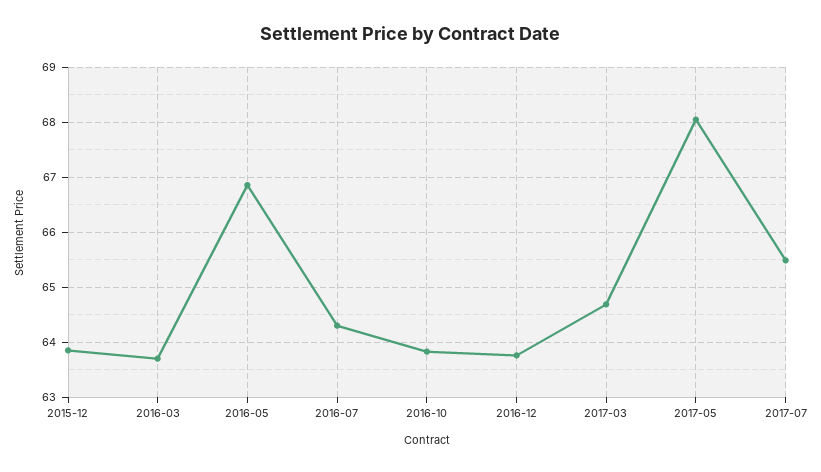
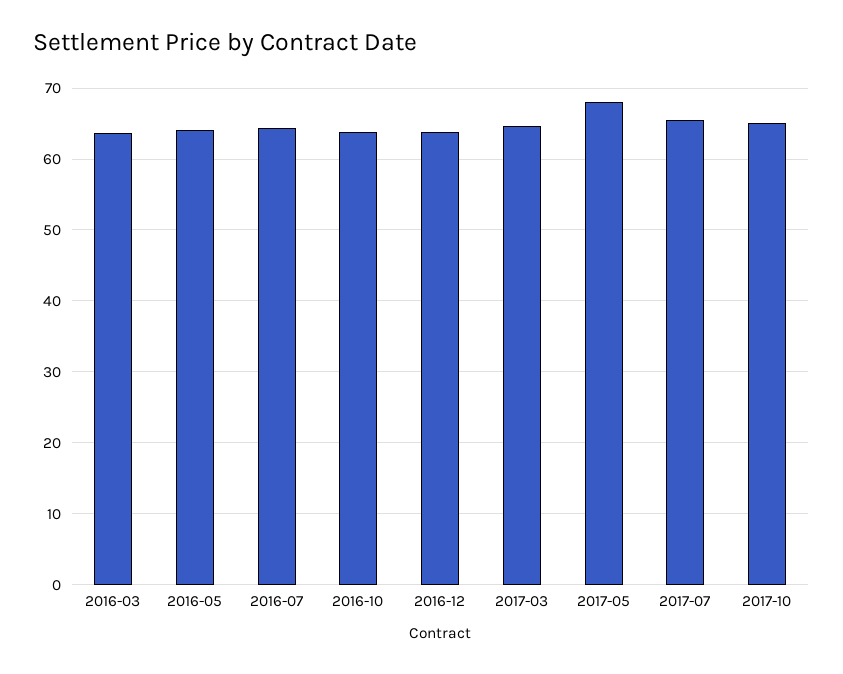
2015-12: 63.8 -> none
2016-05: 66.8 -> 64
2017-10: none -> 65

